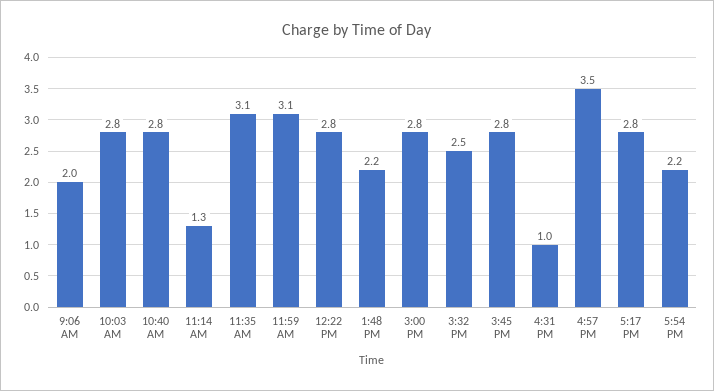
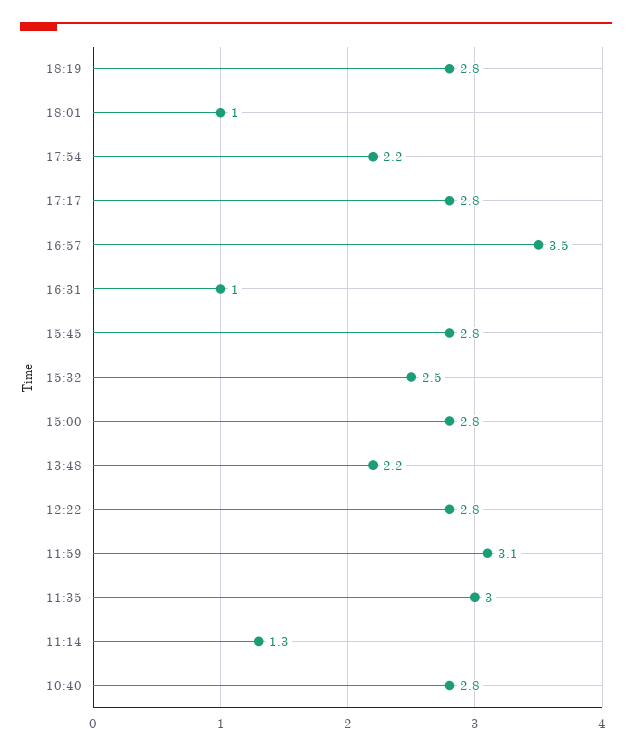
9:06 AM: 2 -> none
10:03 AM: 2.8 -> none
11:35 AM: 3.1 -> 3
18:19: none -> 2.8
18:01: none -> 1

